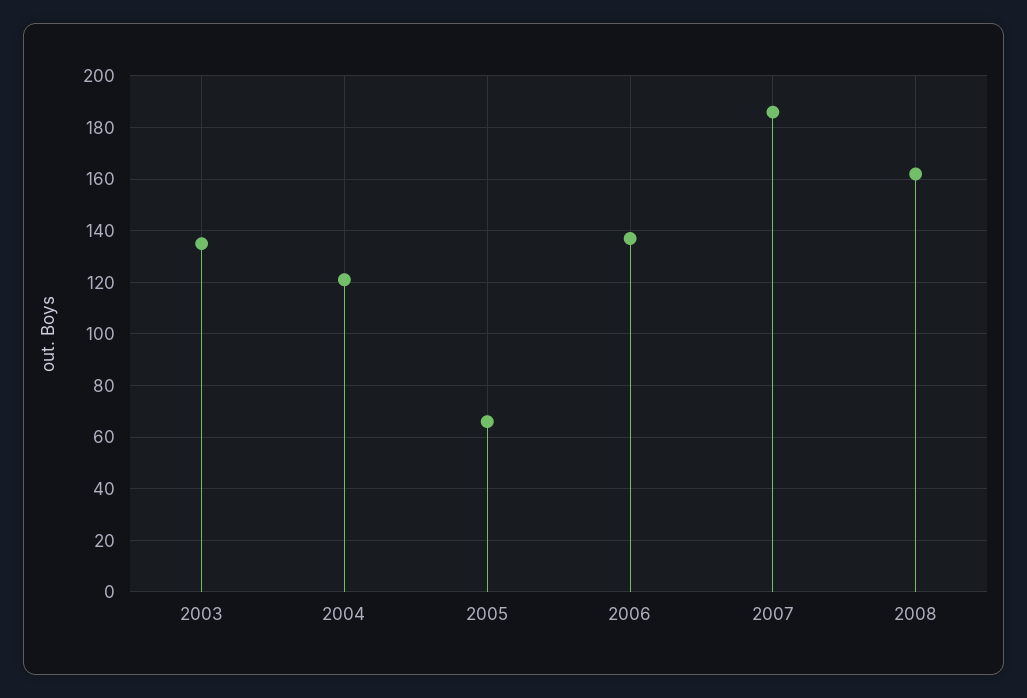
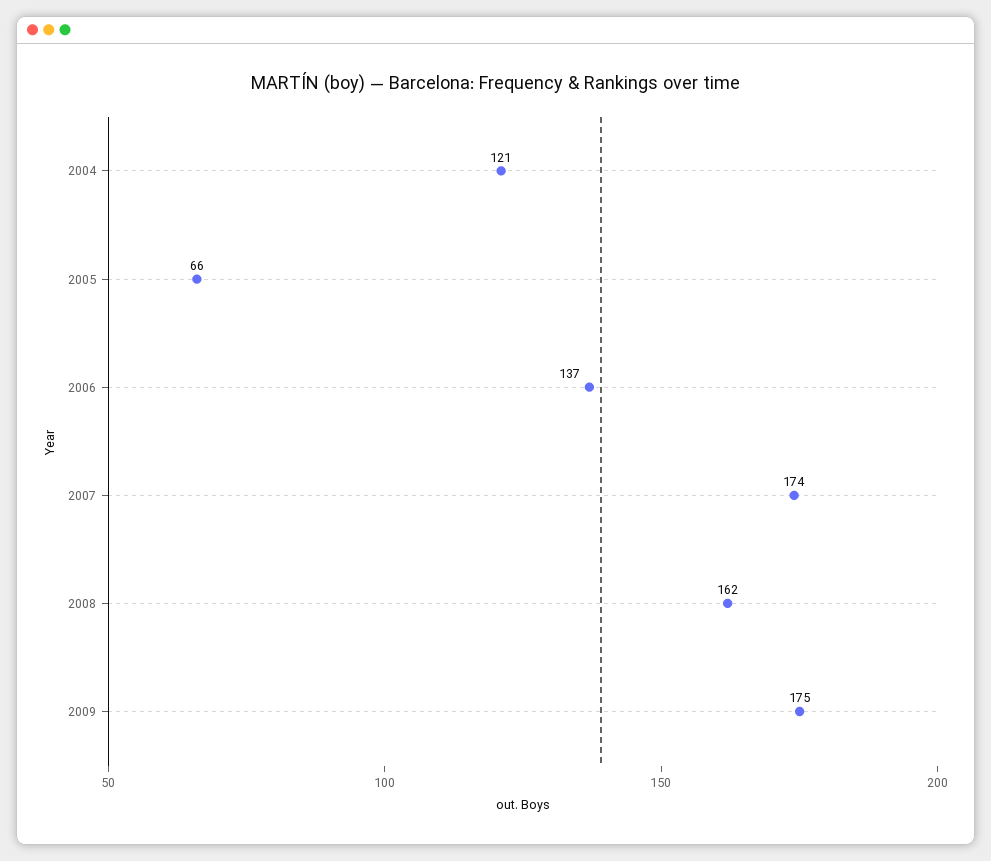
2003: 135 -> none
2007: 185 -> 174
2009: none -> 175

